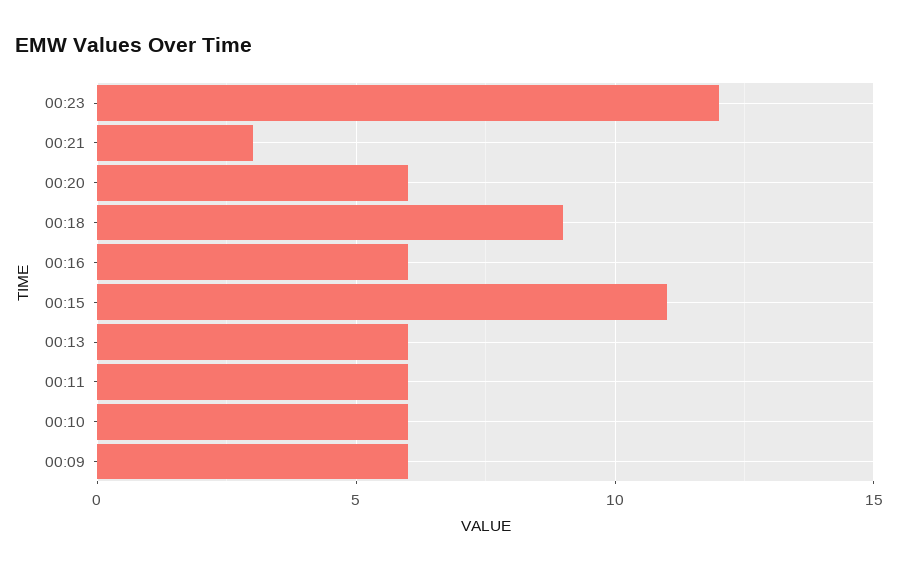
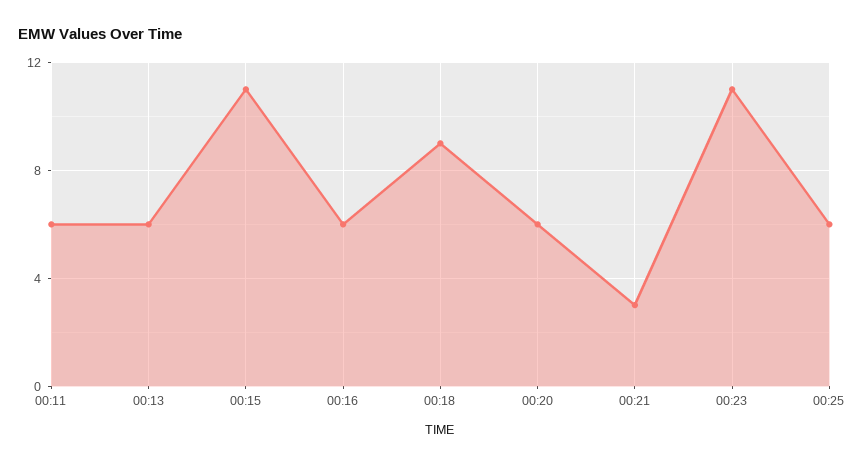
00:23: 12 -> 11
00:10: 6 -> none
00:09: 6 -> none
00:25: none -> 6

